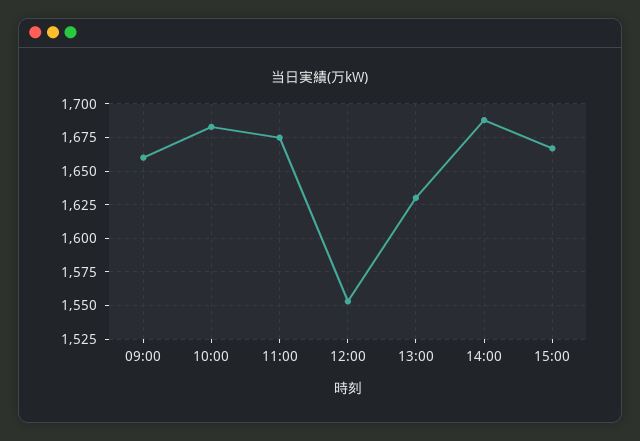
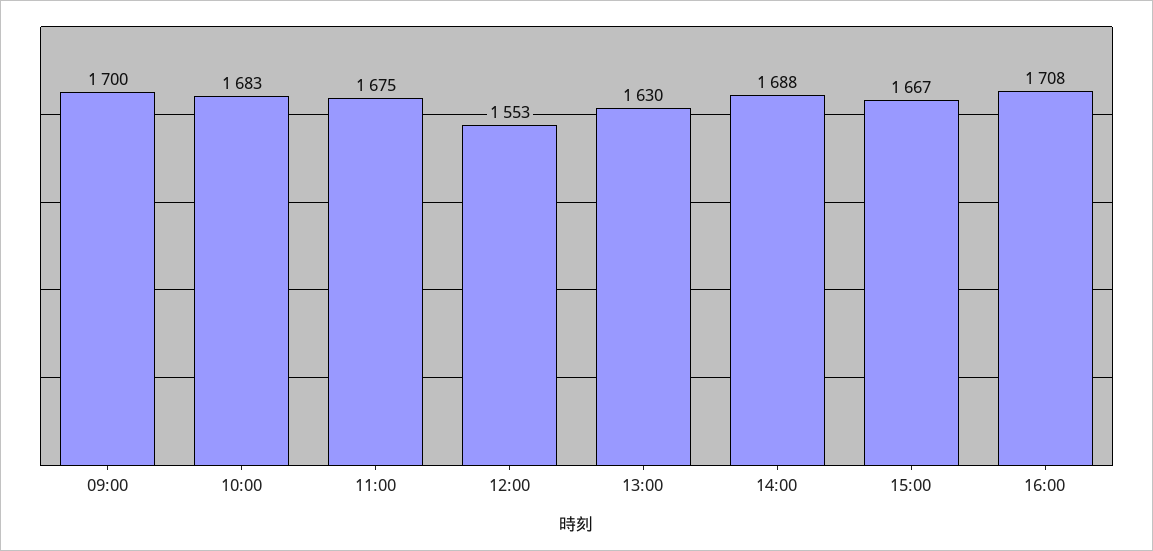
09:00: 1660 -> 1700
16:00: none -> 1708

